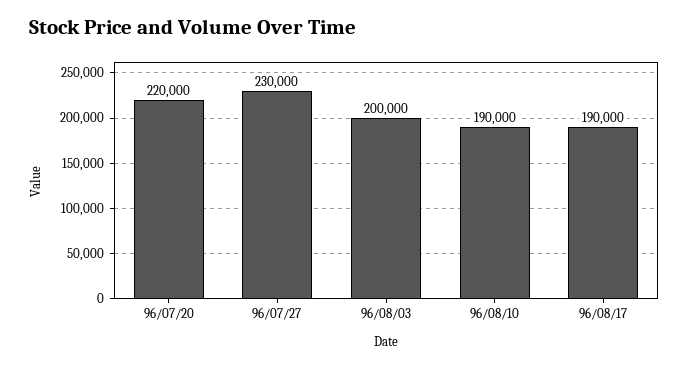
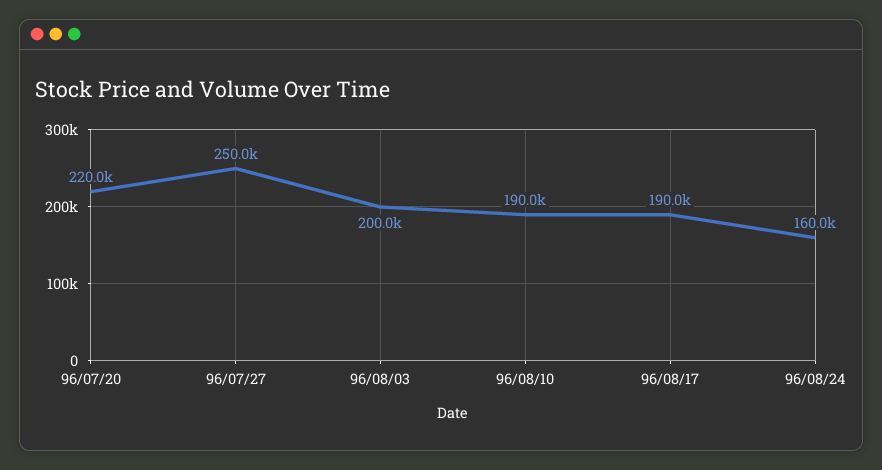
96/07/27: 230000 -> 250000
96/08/24: none -> 160000

